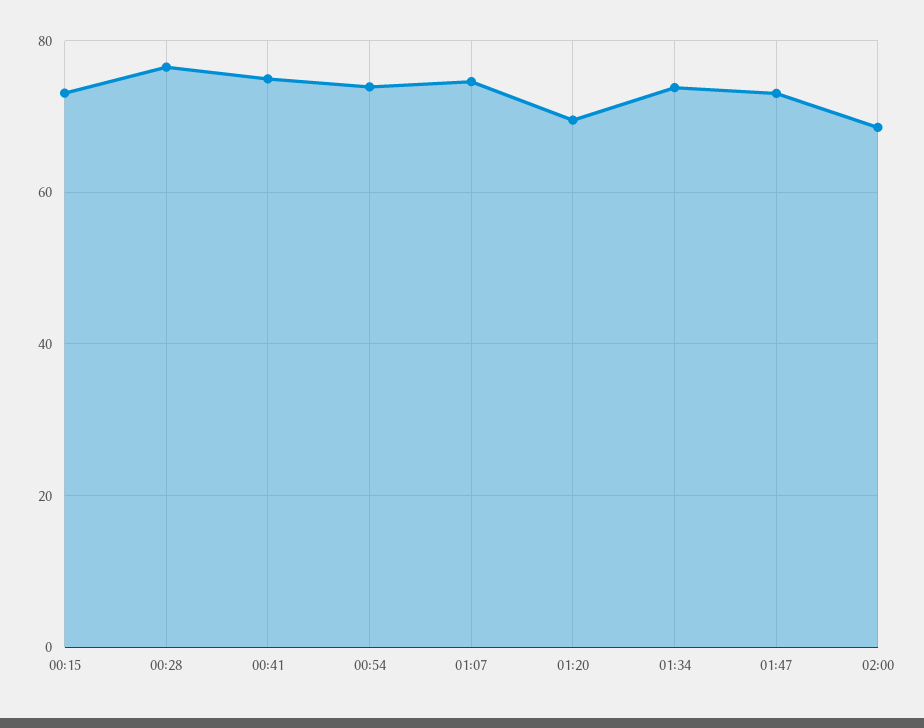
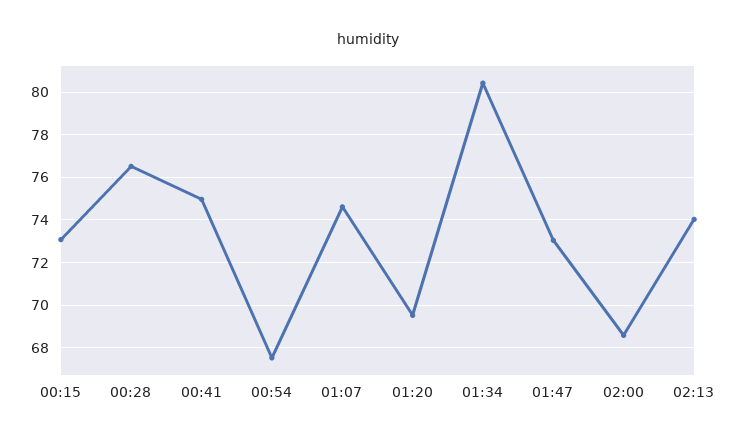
00:54: 74 -> 67.5
01:34: 74 -> 80.5
02:13: none -> 74

